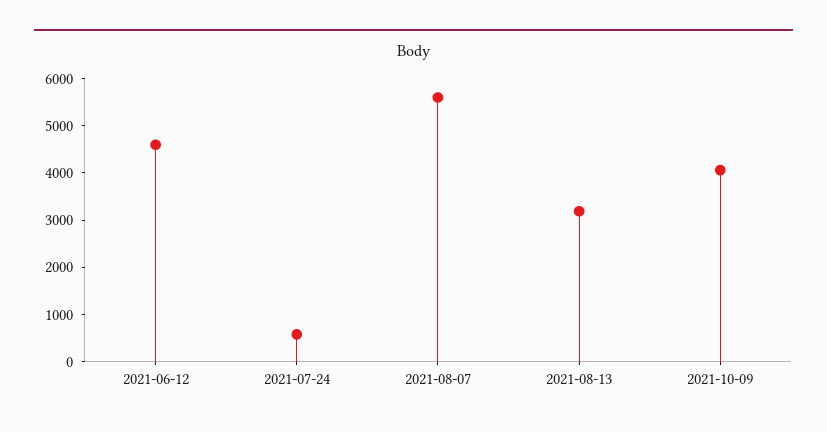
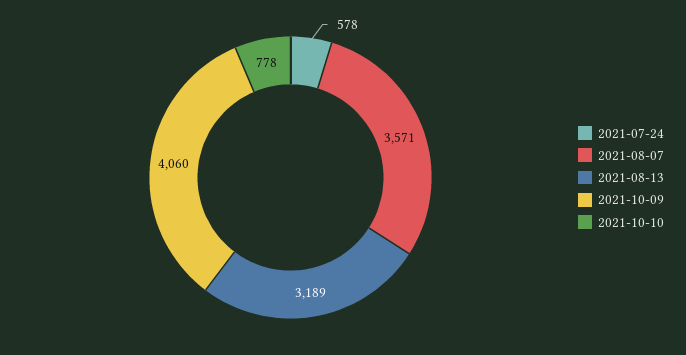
2021-06-12: 4600 -> none
2021-08-07: 5600 -> 3571
2021-10-10: none -> 778

